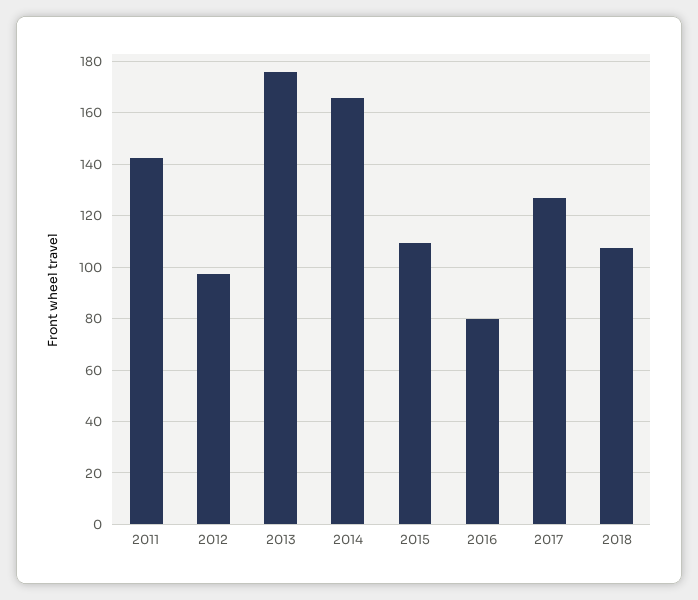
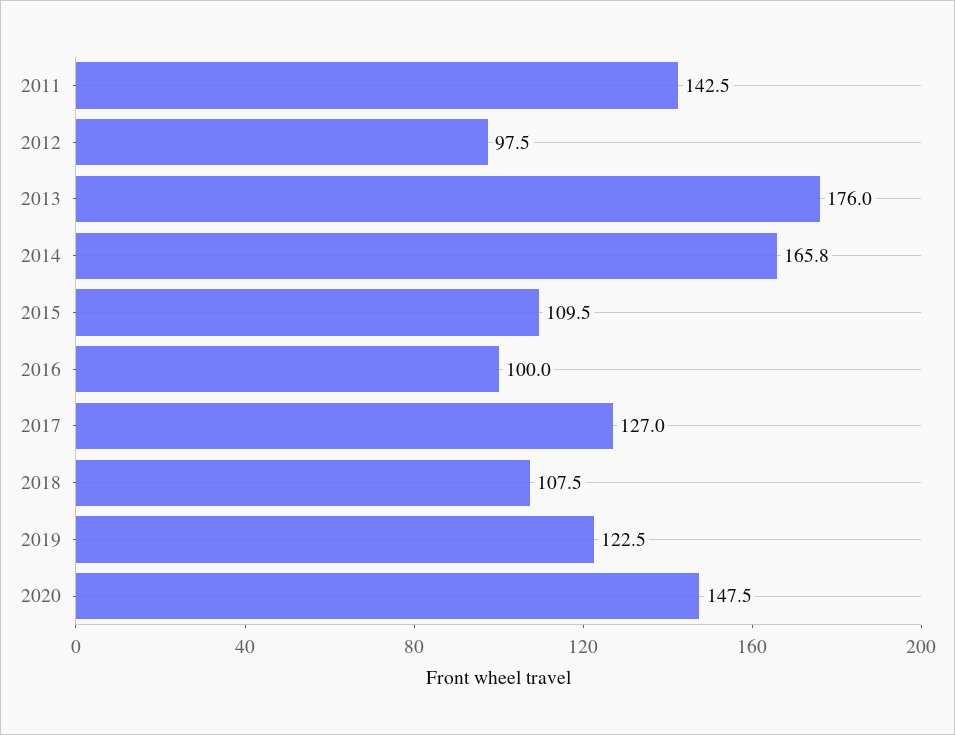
2016: 80 -> 100
2019: none -> 122.5
2020: none -> 147.5

